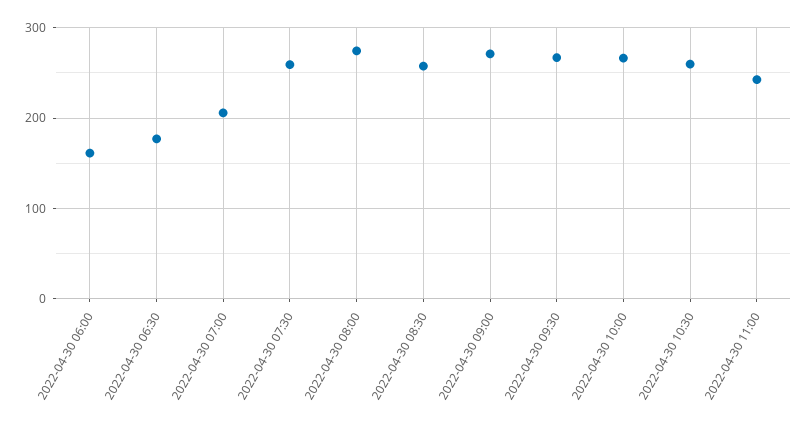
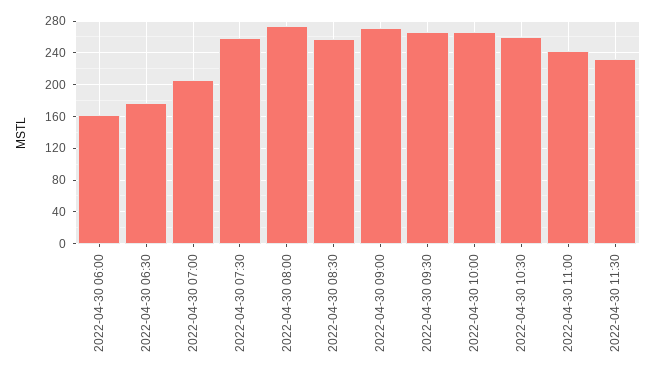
2022-04-30 11:30: none -> 230

